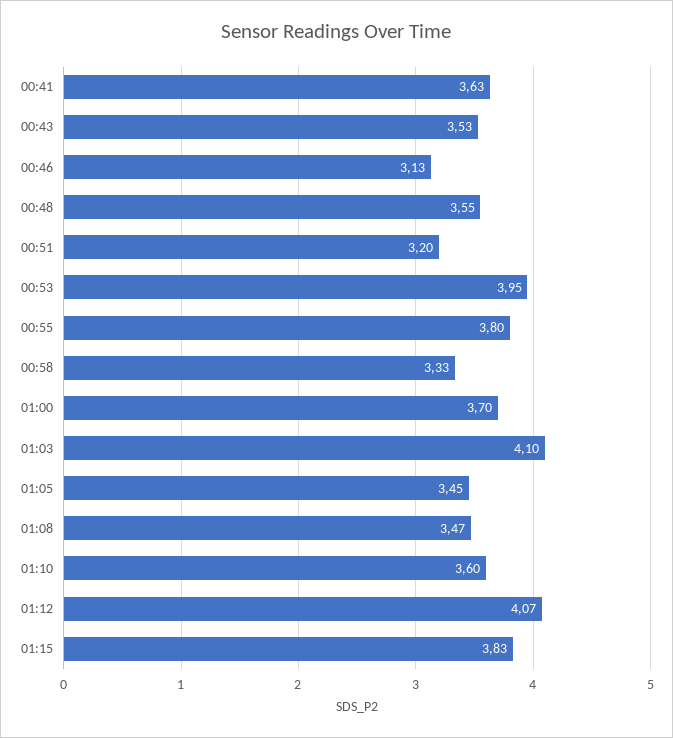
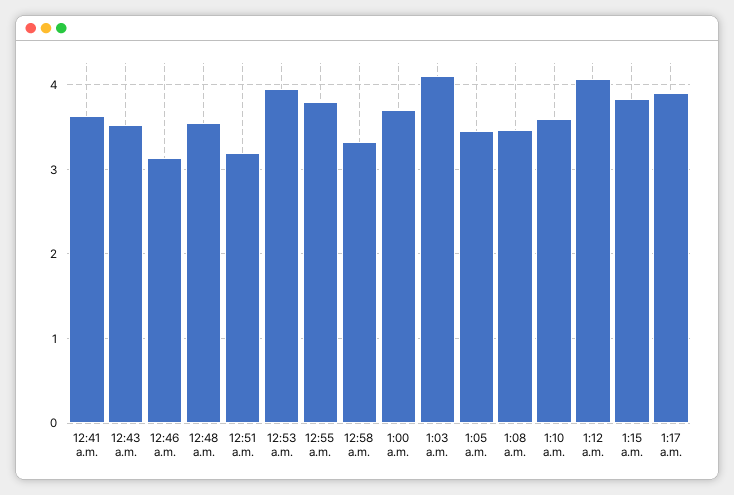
1:17 a.m.: none -> 3.9

